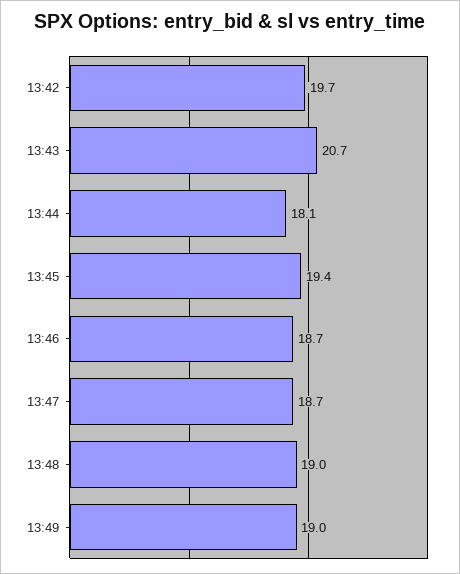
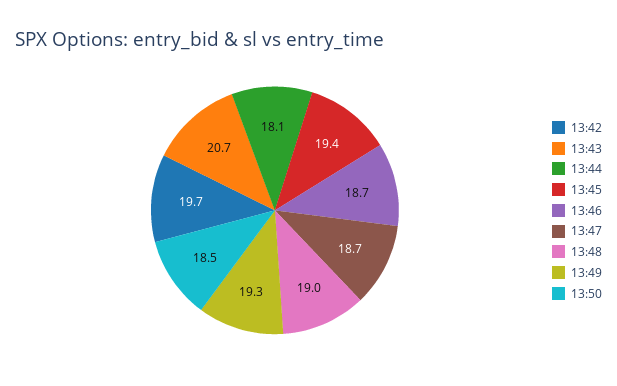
13:49: 19 -> 19.3
13:50: none -> 18.5

